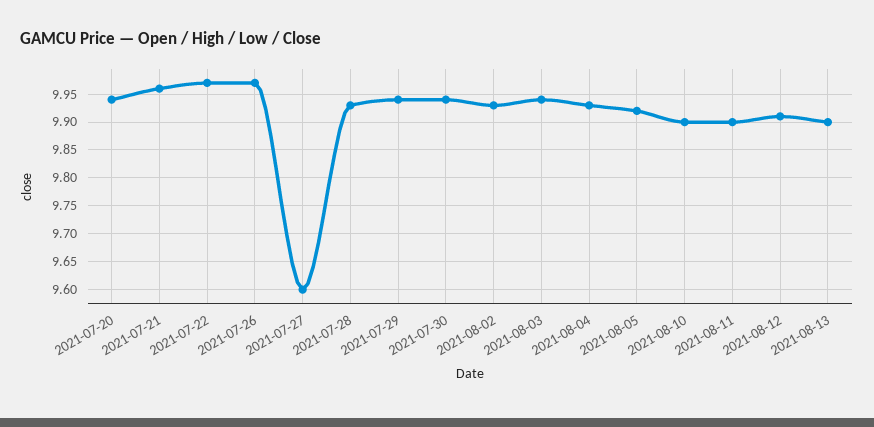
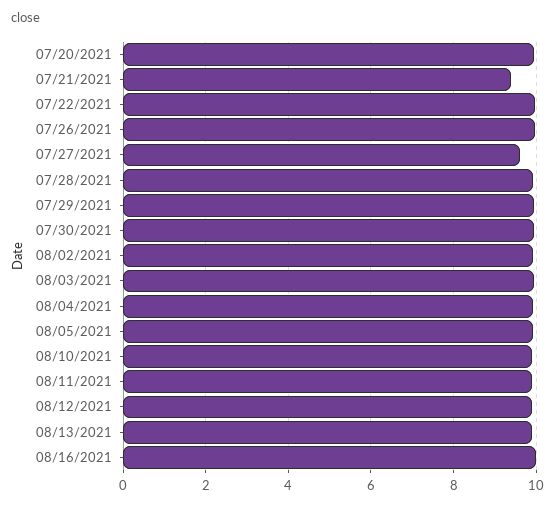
2021-07-21: 9.95 -> 9.4
08/16/2021: none -> 10

